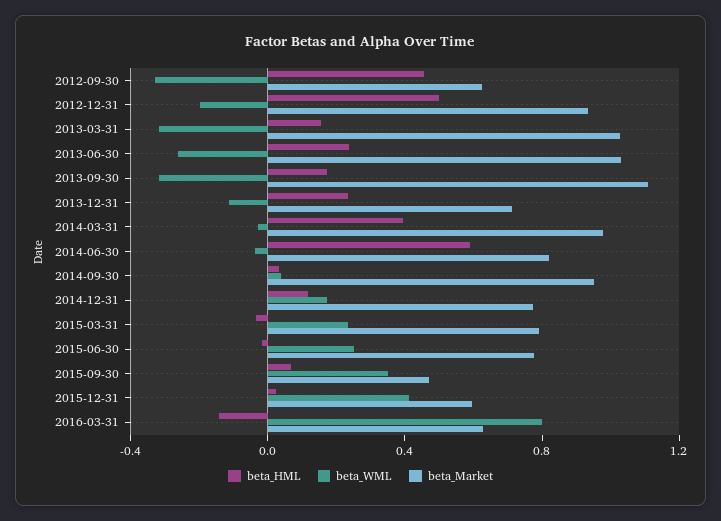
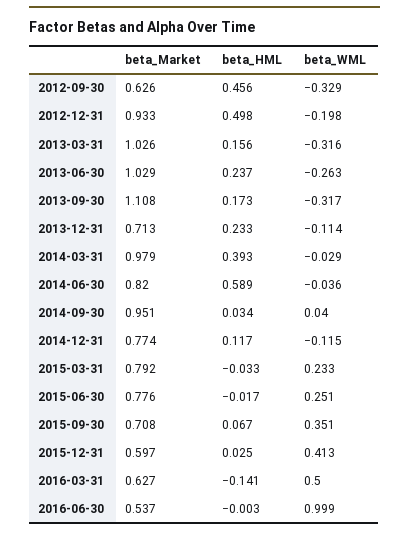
beta_WML, 2014-12-31: 0.2 -> -0.115
beta_Market, 2015-09-30: 0.5 -> 0.708
beta_WML, 2016-03-31: 0.8 -> 0.5
beta_Market, 2016-06-30: none -> 0.537
beta_HML, 2016-06-30: none -> -0.003
beta_WML, 2016-06-30: none -> 0.999

